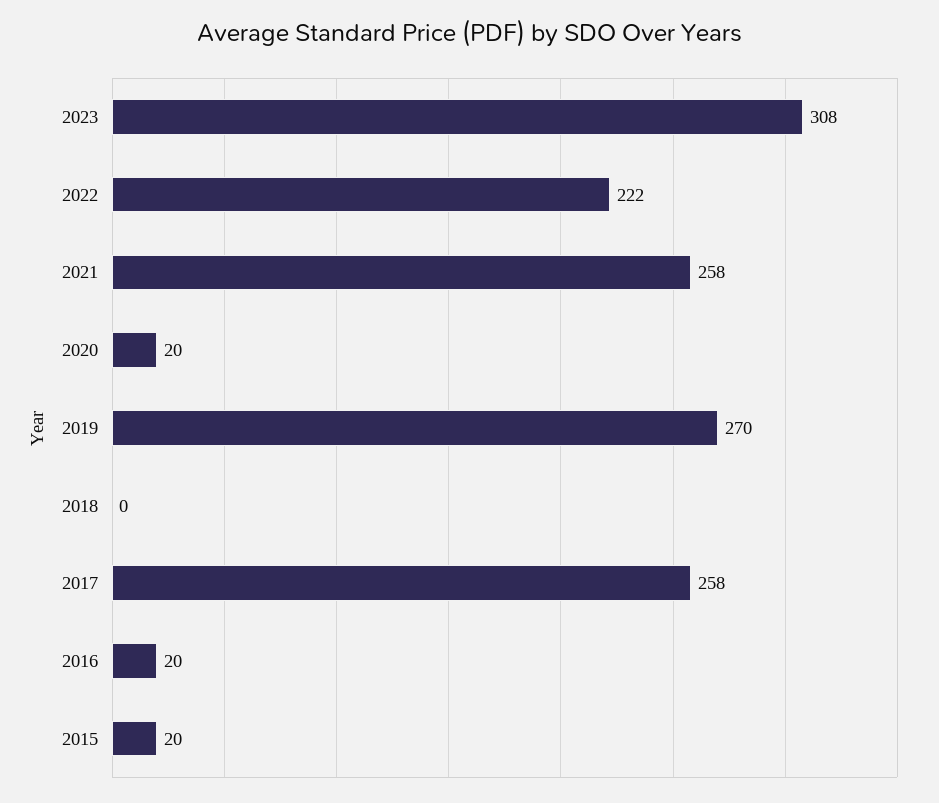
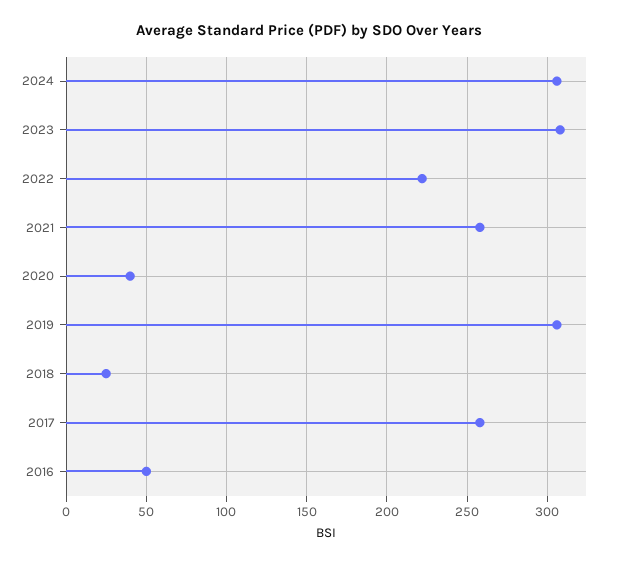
2020: 20 -> 40
2019: 270 -> 305
2018: 0 -> 25
2016: 20 -> 50
2015: 20 -> none
2024: none -> 305

